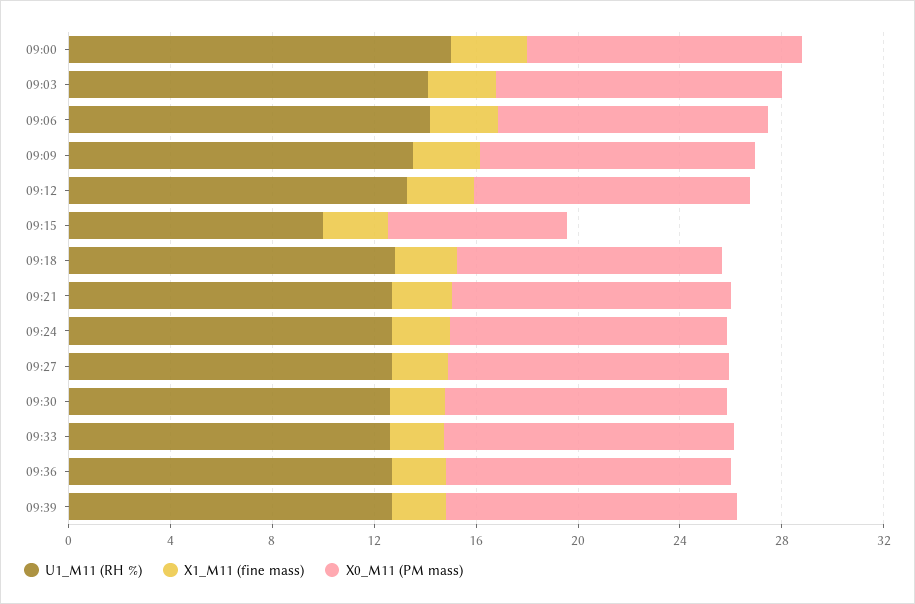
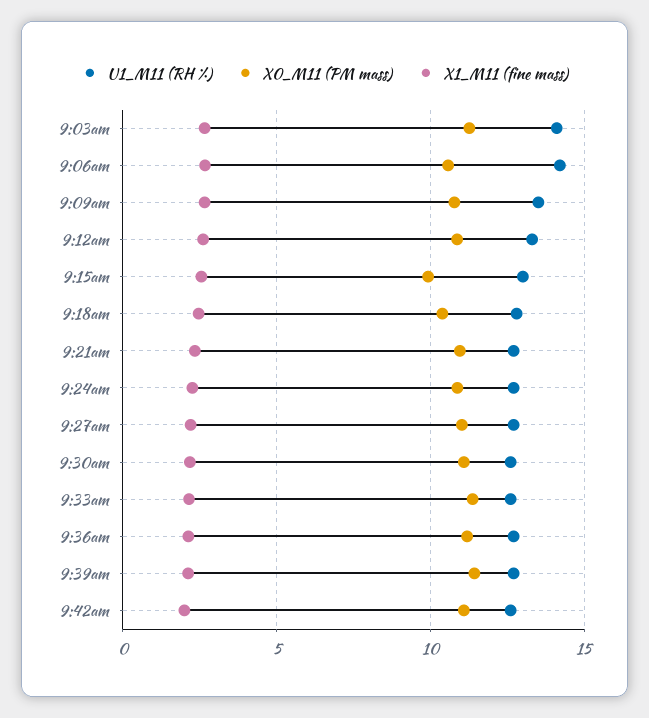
U1_M11 (RH %), 09:00: 15 -> none
X1_M11 (fine mass), 09:00: 3 -> none
X0_M11 (PM mass), 09:00: 11 -> none
U1_M11 (RH %), 09:15: 10 -> 13
X0_M11 (PM mass), 09:15: 7 -> 10
U1_M11 (RH %), 9:42am: none -> 12.5
X0_M11 (PM mass), 9:42am: none -> 11
X1_M11 (fine mass), 9:42am: none -> 2

